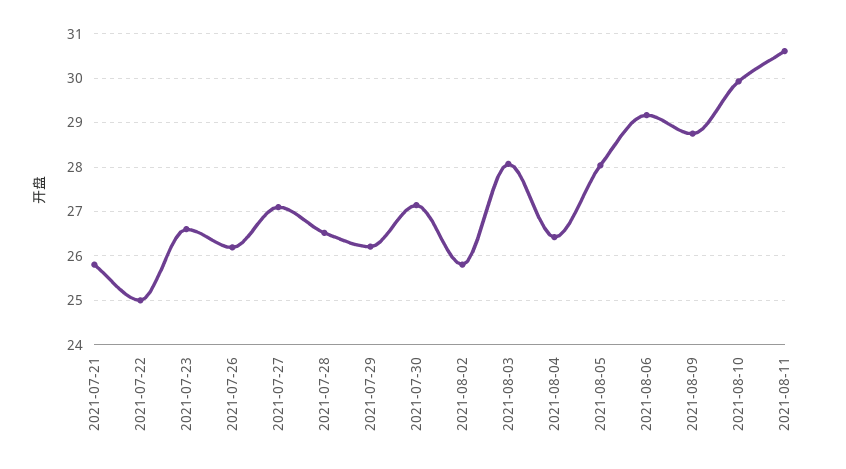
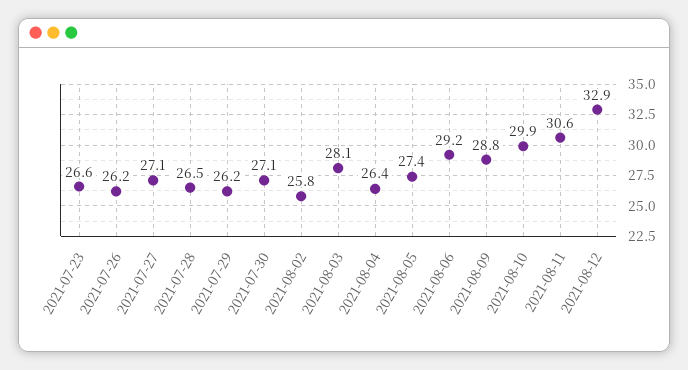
2021-07-21: 25.8 -> none
2021-07-22: 25 -> none
2021-08-05: 28 -> 27.4
2021-08-12: none -> 32.9

